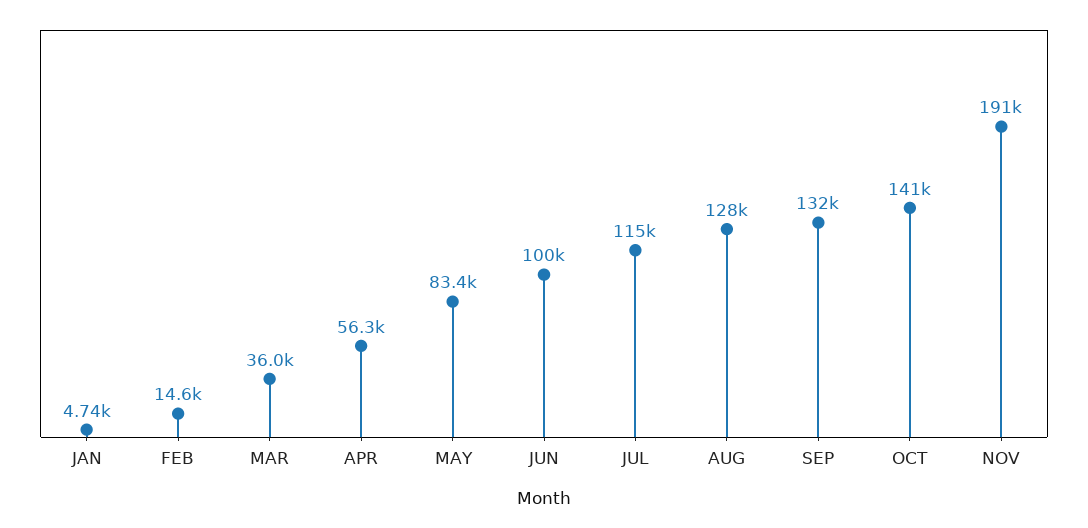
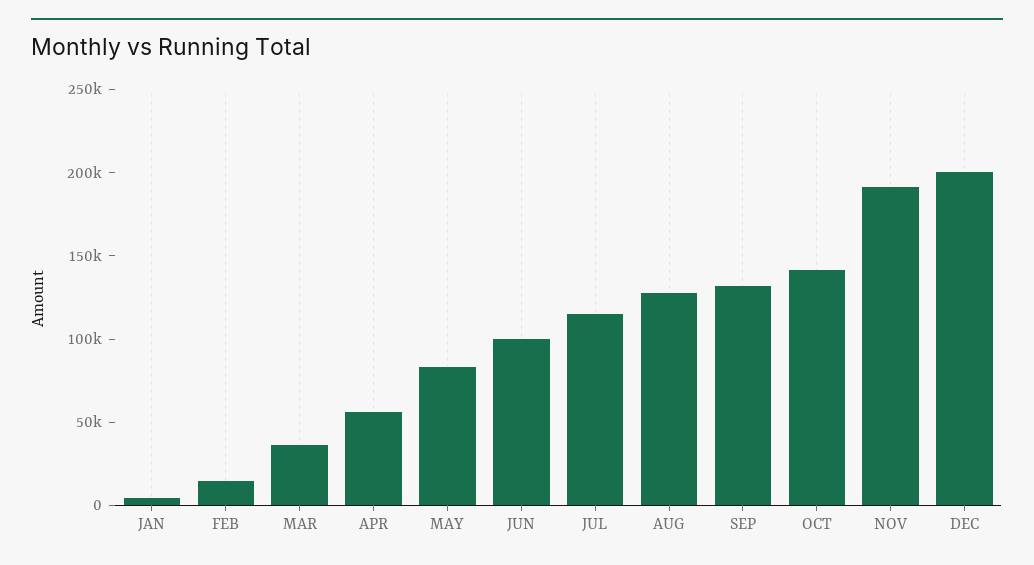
DEC: none -> 200000

